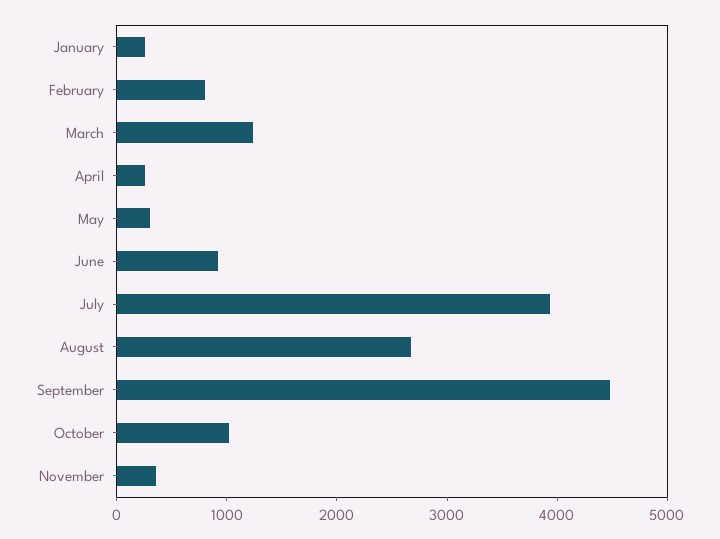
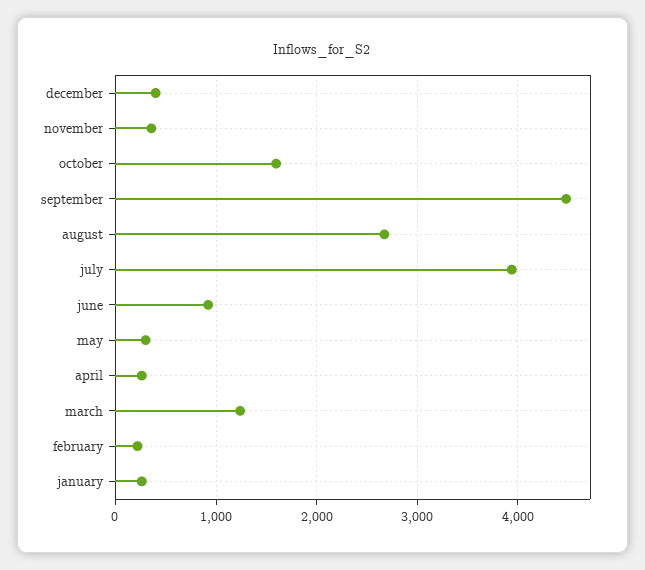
February: 800 -> 200
October: 1000 -> 1600
december: none -> 400

